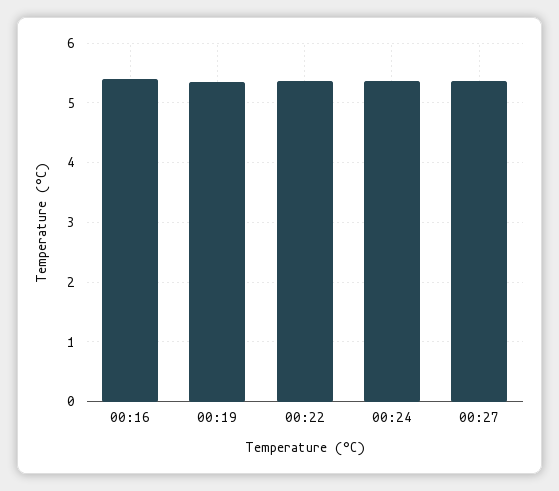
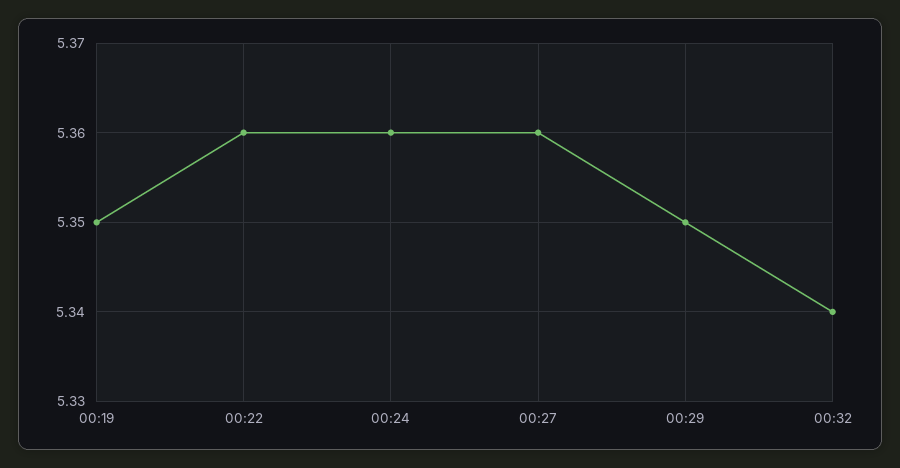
00:16: 5.4 -> none
00:29: none -> 5.35
00:32: none -> 5.34

